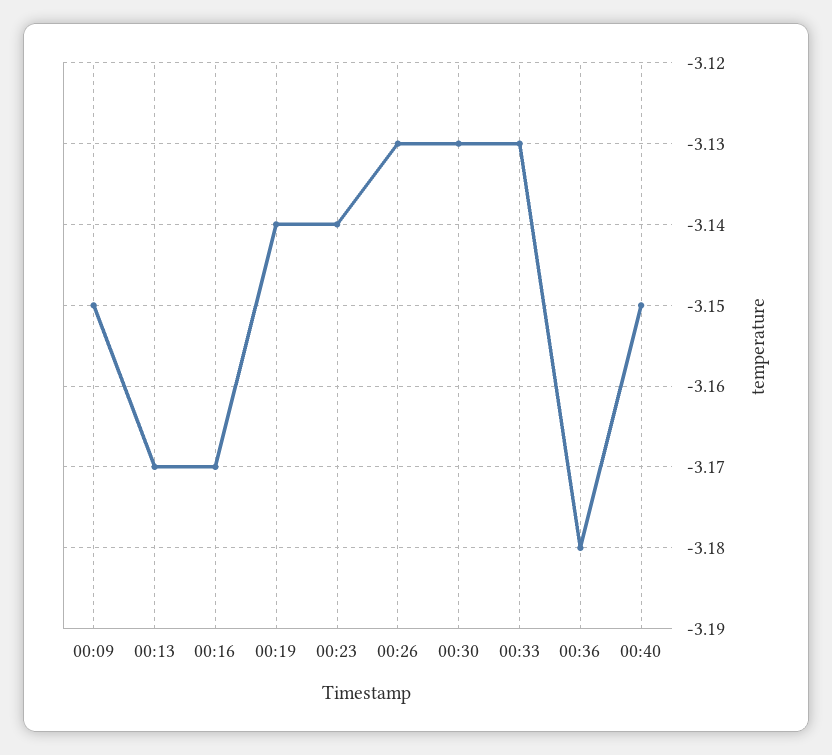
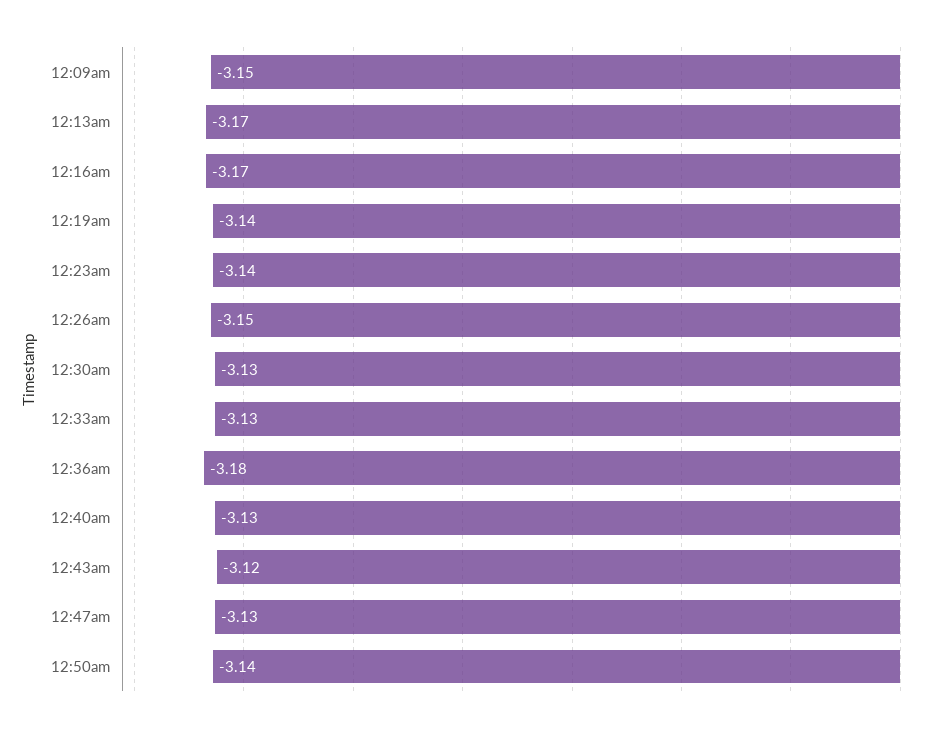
00:26: -3.13 -> -3.15
00:40: -3.15 -> -3.13
12:43am: none -> -3.12
12:47am: none -> -3.13
12:50am: none -> -3.14

